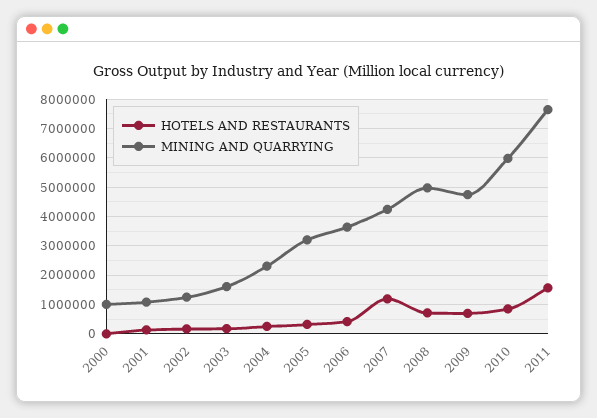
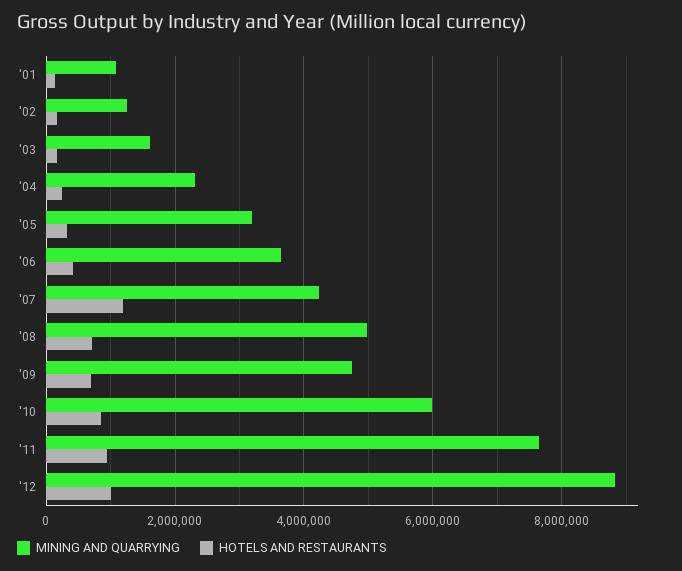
HOTELS AND RESTAURANTS, 2000: 0 -> none
MINING AND QUARRYING, 2000: 1000000 -> none
HOTELS AND RESTAURANTS, 2011: 1500000 -> 1000000
MINING AND QUARRYING, '12: none -> 8800000
HOTELS AND RESTAURANTS, '12: none -> 1000000

